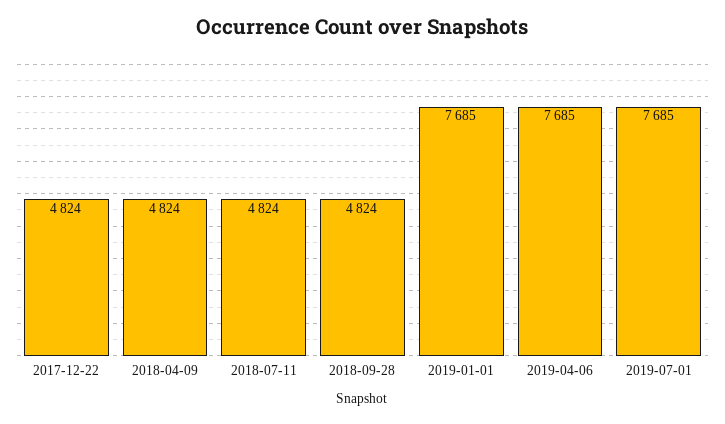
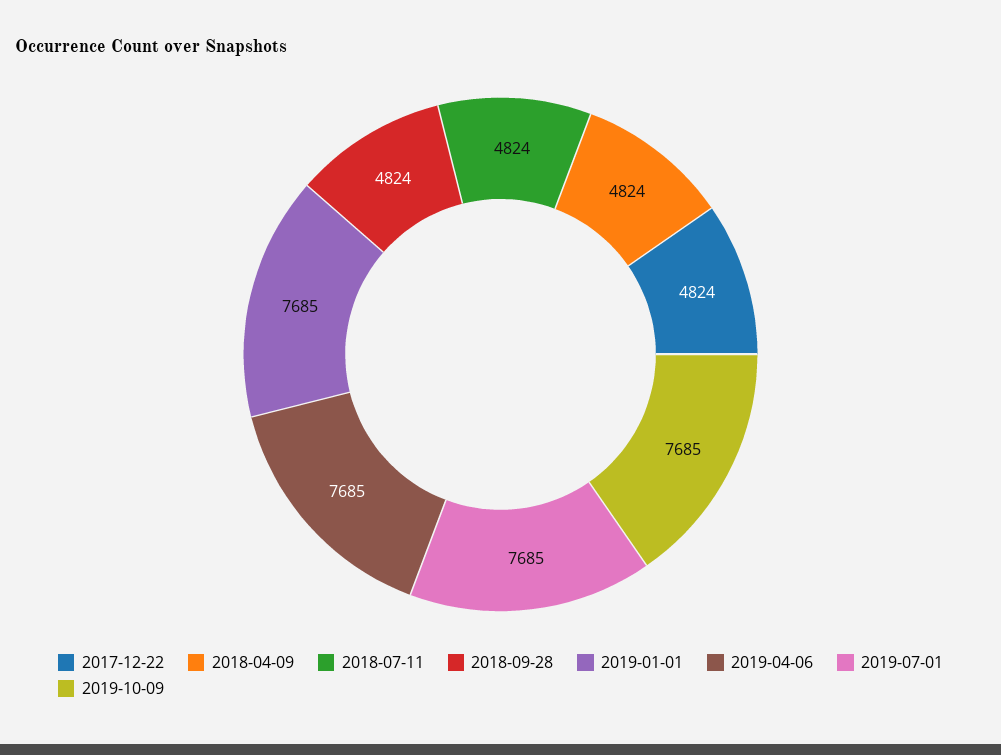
2019-10-09: none -> 7685

